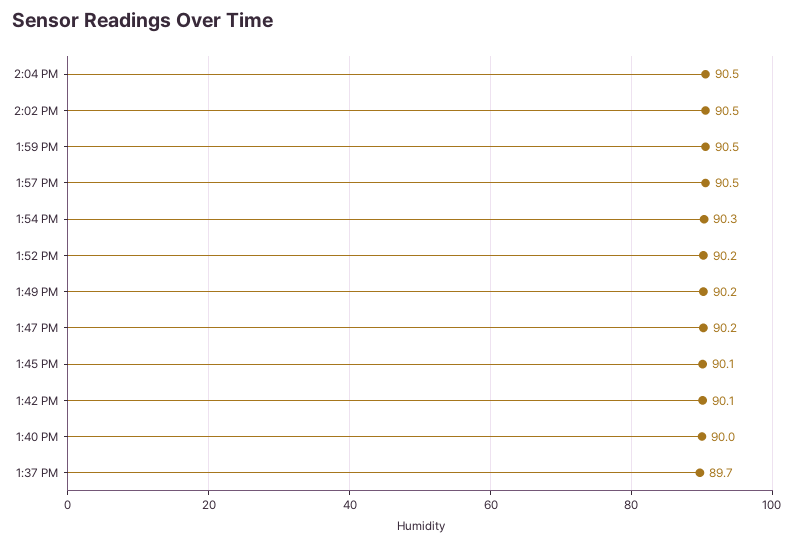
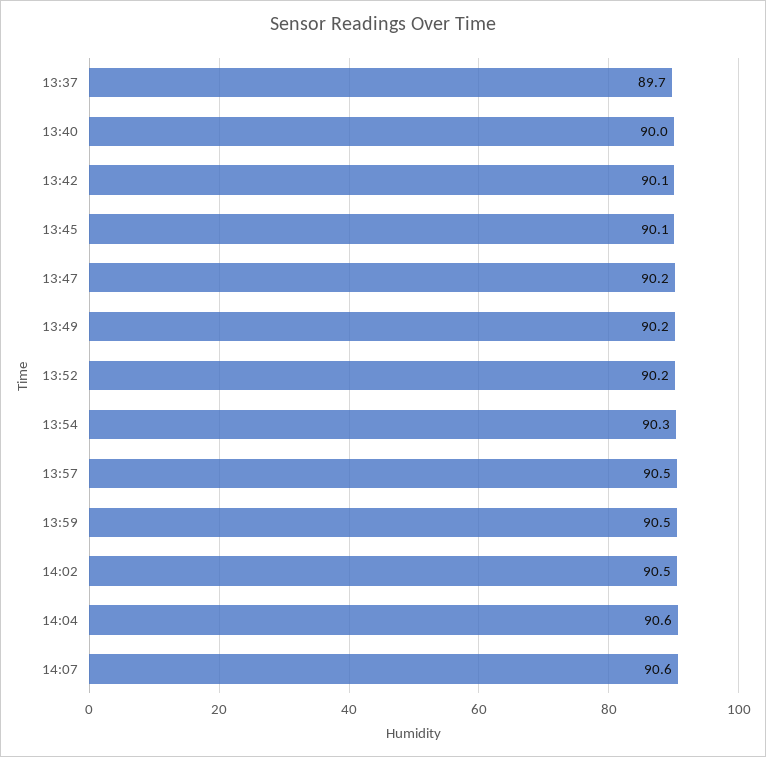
2:04 PM: 90.5 -> 90.6
14:07: none -> 90.6

